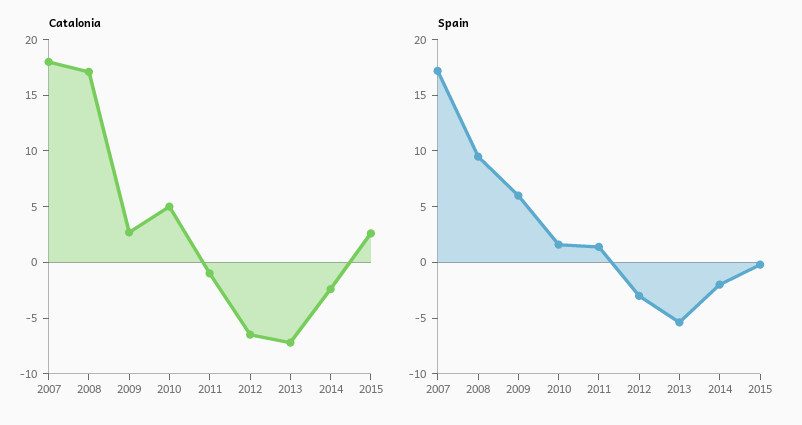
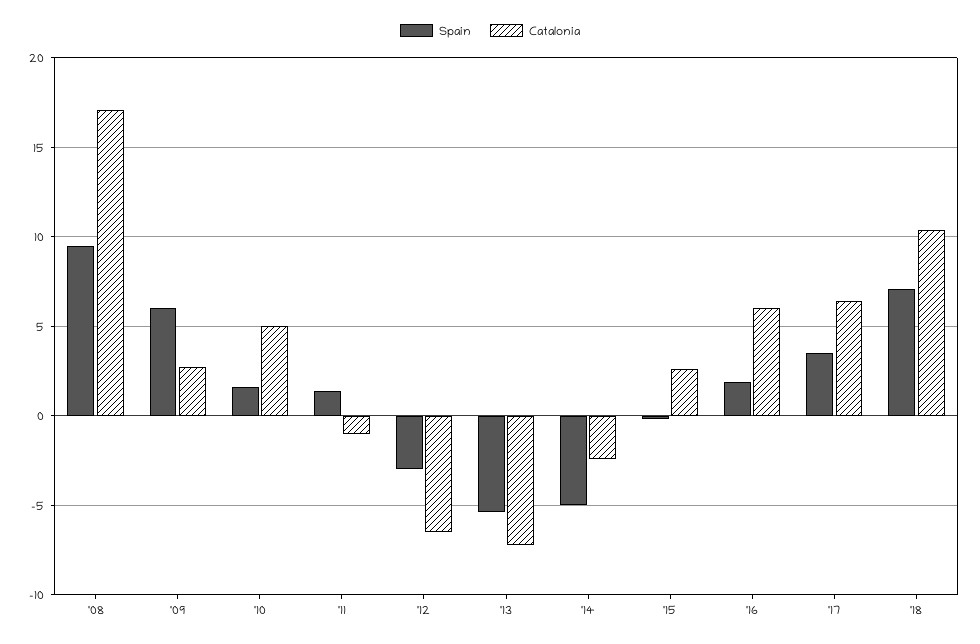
Catalonia, 2007: 18 -> none
Spain, 2007: 17 -> none
Spain, 2014: -2 -> -5
Spain, '16: none -> 2
Catalonia, '16: none -> 6
Spain, '17: none -> 3.5
Catalonia, '17: none -> 6.5
Spain, '18: none -> 7
Catalonia, '18: none -> 10.5

